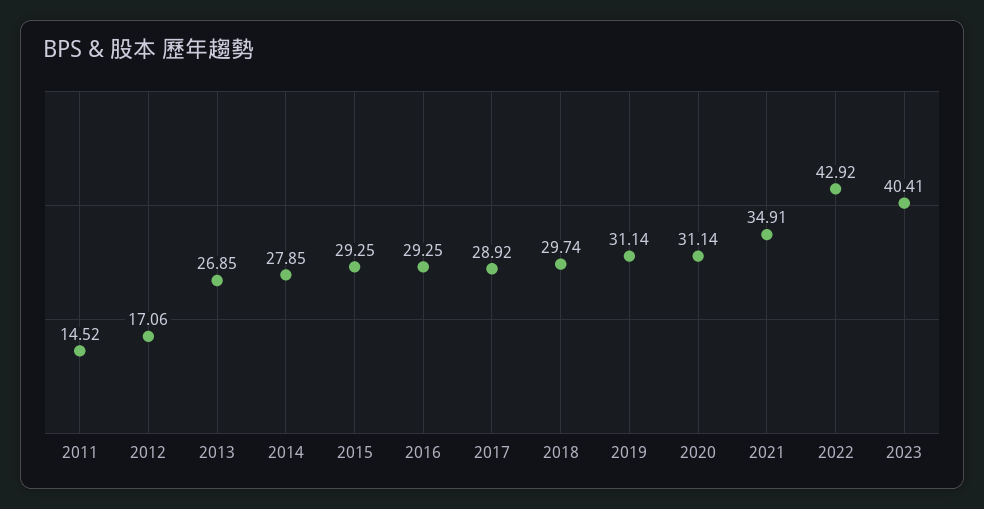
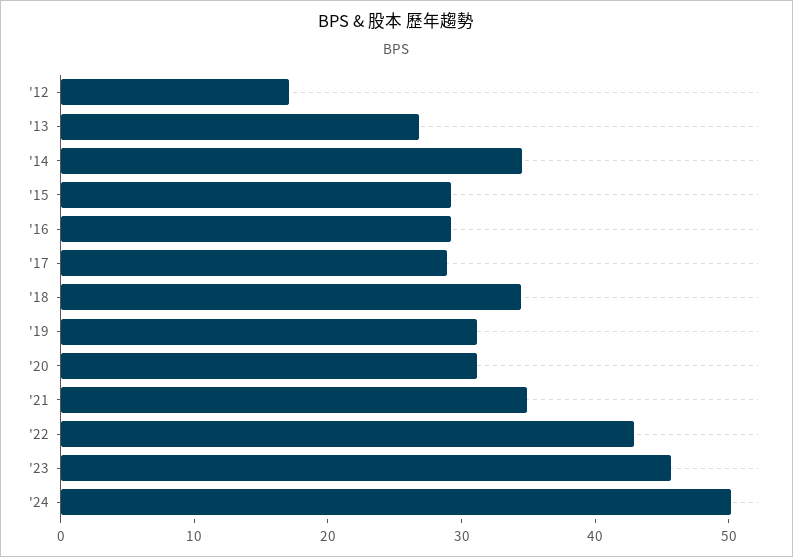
2011: 14.52 -> none
2014: 27.85 -> 34
2018: 29.74 -> 34
2023: 40.41 -> 46
'24: none -> 50

